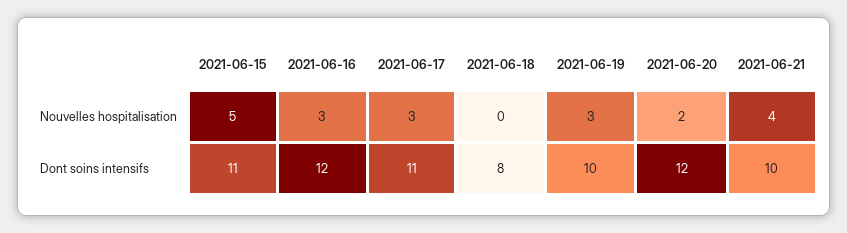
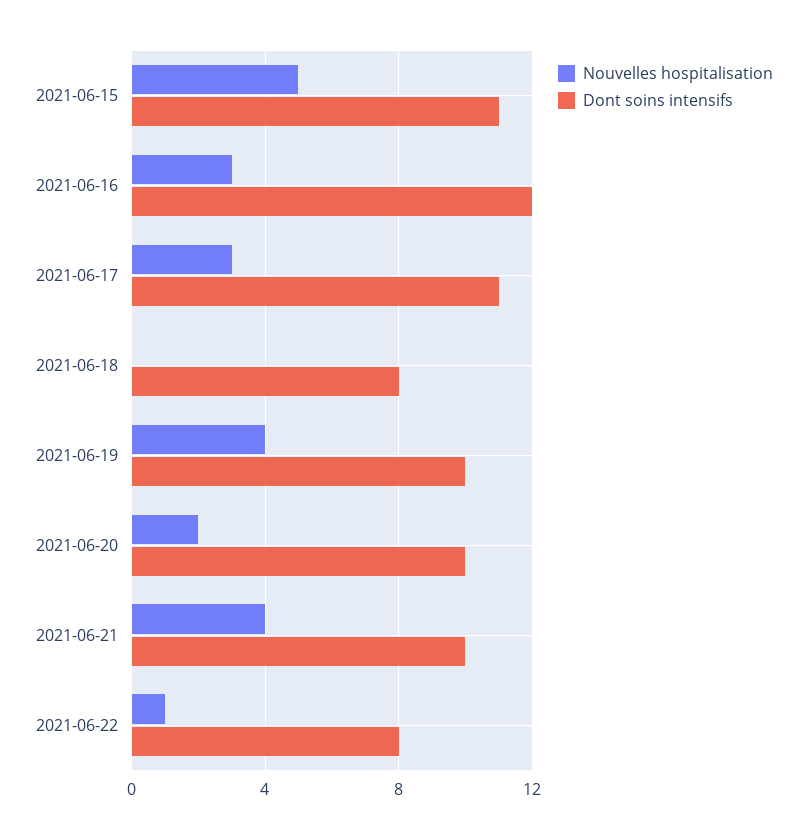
Nouvelles hospitalisation, 2021-06-19: 3 -> 4
Dont soins intensifs, 2021-06-20: 12 -> 10
Nouvelles hospitalisation, 2021-06-22: none -> 1
Dont soins intensifs, 2021-06-22: none -> 8

